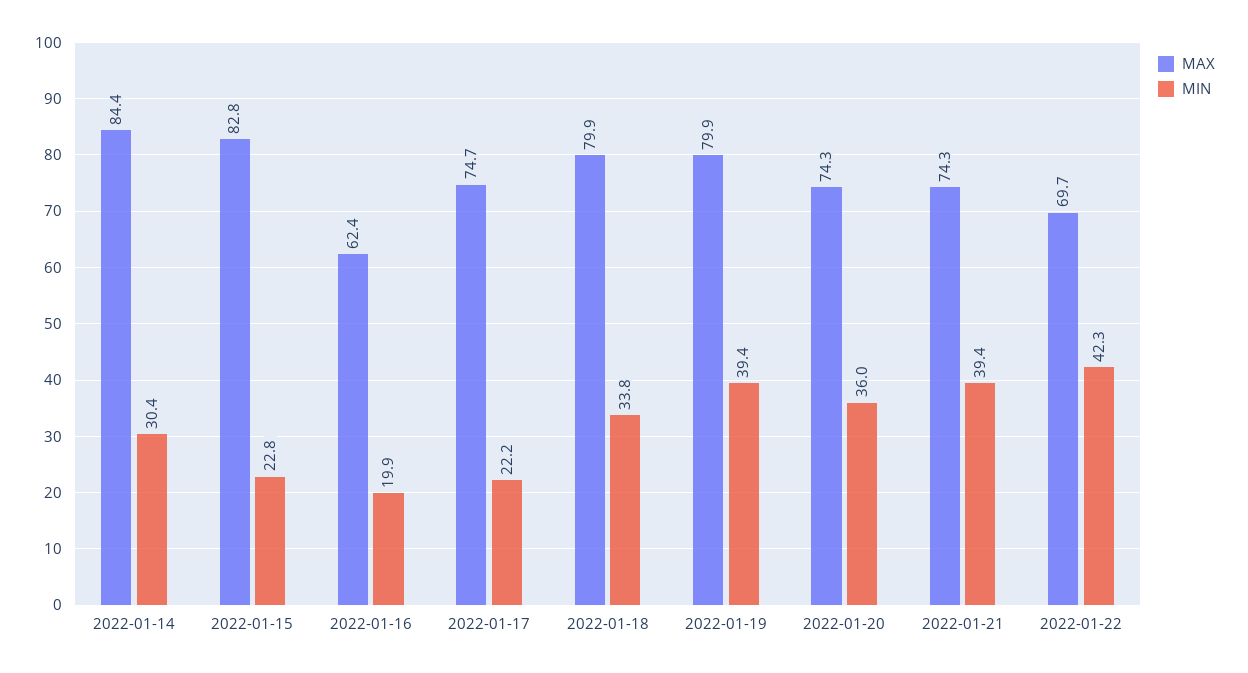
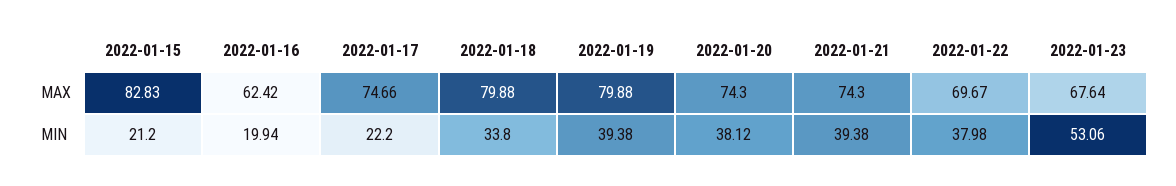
MAX, 2022-01-14: 84.4 -> none
MIN, 2022-01-14: 30.4 -> none
MIN, 2022-01-15: 22.8 -> 21.2
MIN, 2022-01-20: 36 -> 38.12
MIN, 2022-01-22: 42.3 -> 37.98
MAX, 2022-01-23: none -> 67.64
MIN, 2022-01-23: none -> 53.06

